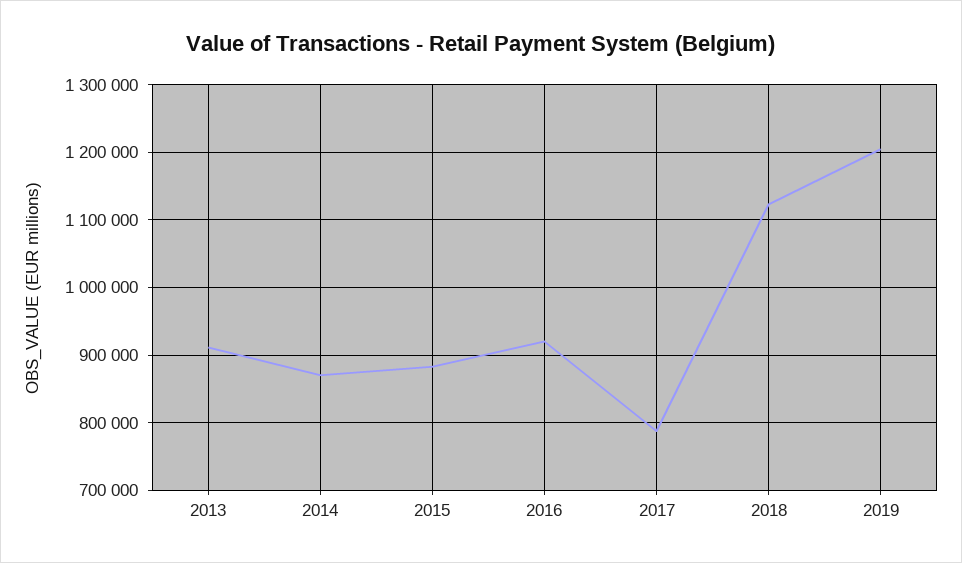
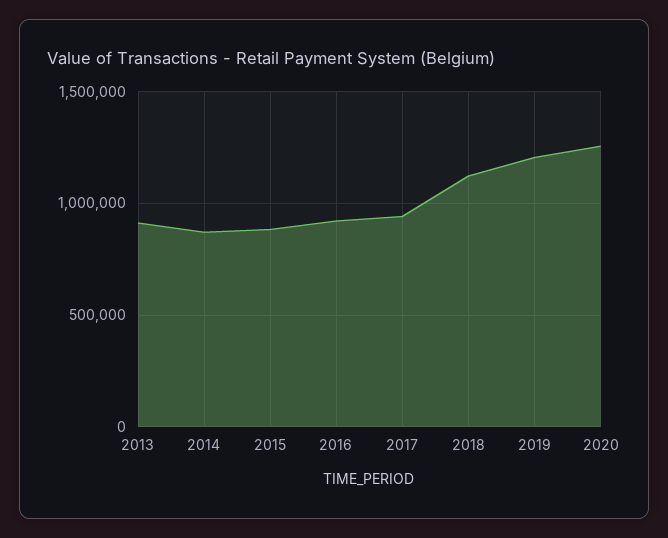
2017: 790000 -> 950000
2020: none -> 1250000

